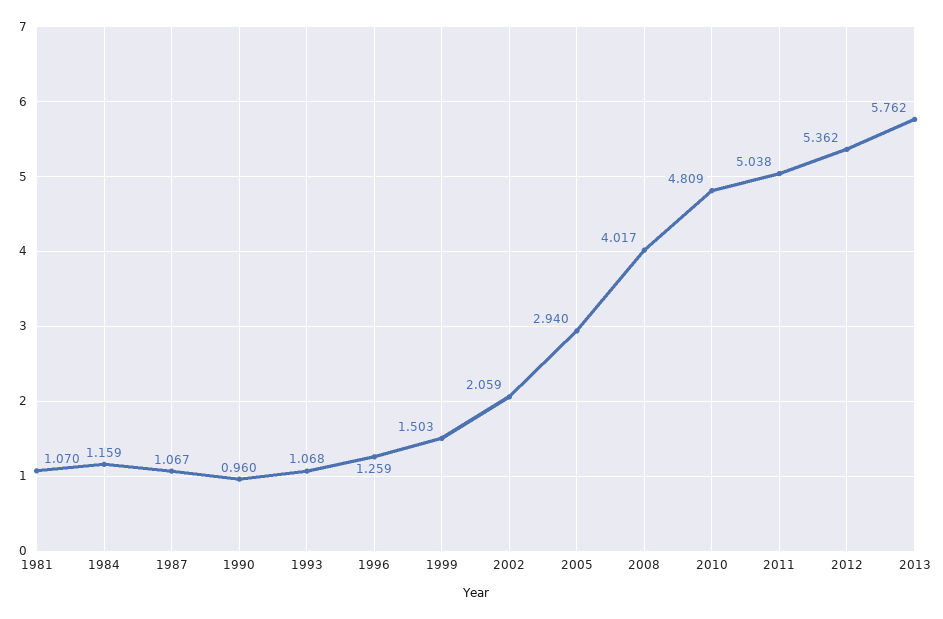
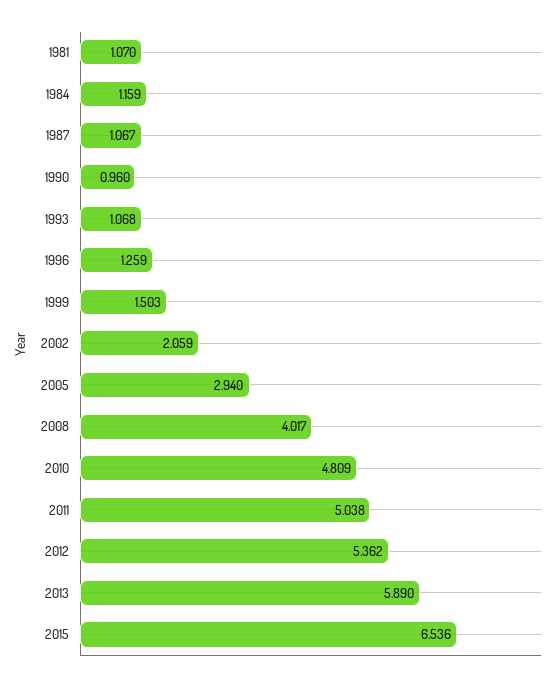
2013: 5.762 -> 5.89
2015: none -> 6.536

